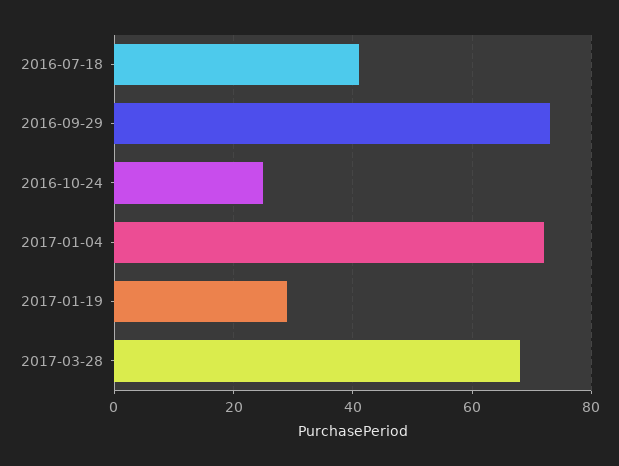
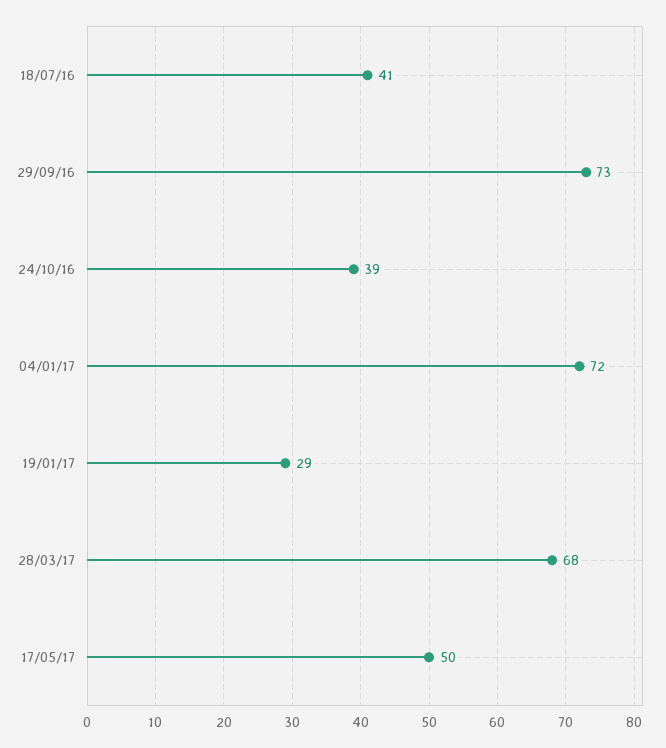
2016-10-24: 25 -> 39
17/05/17: none -> 50

